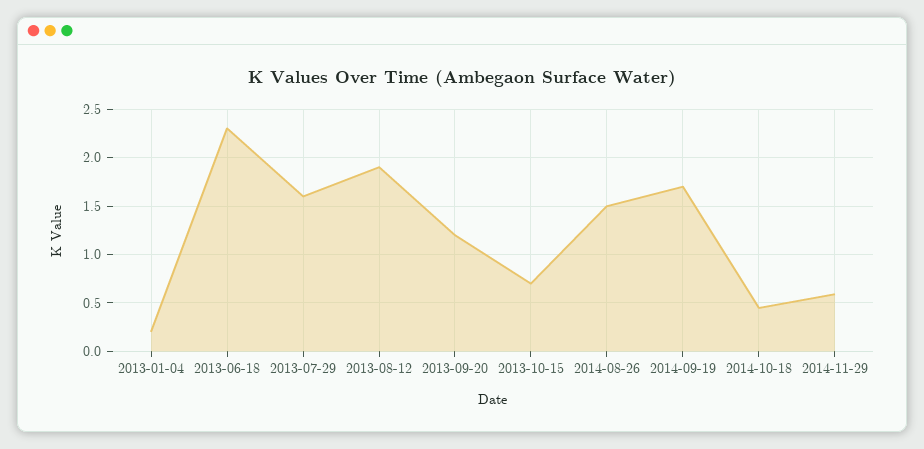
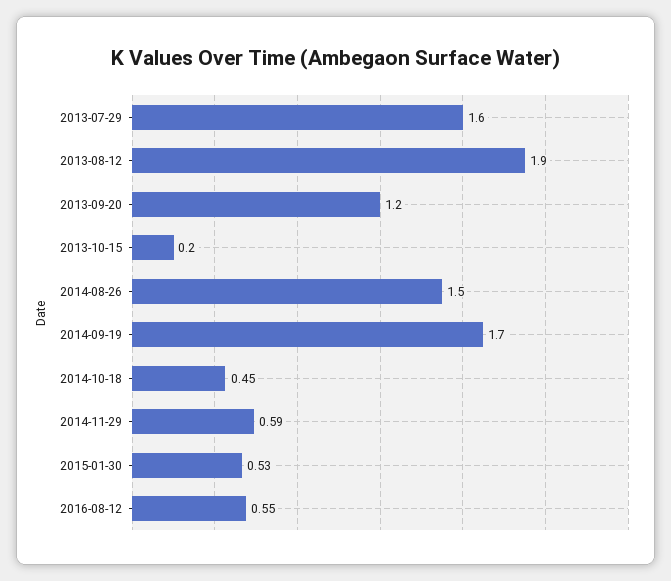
2013-01-04: 0.2 -> none
2013-06-18: 2.3 -> none
2013-10-15: 0.7 -> 0.2
2015-01-30: none -> 0.53
2016-08-12: none -> 0.55

